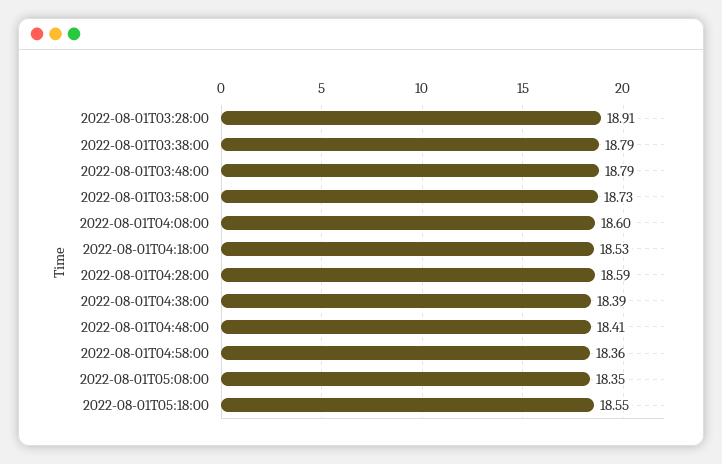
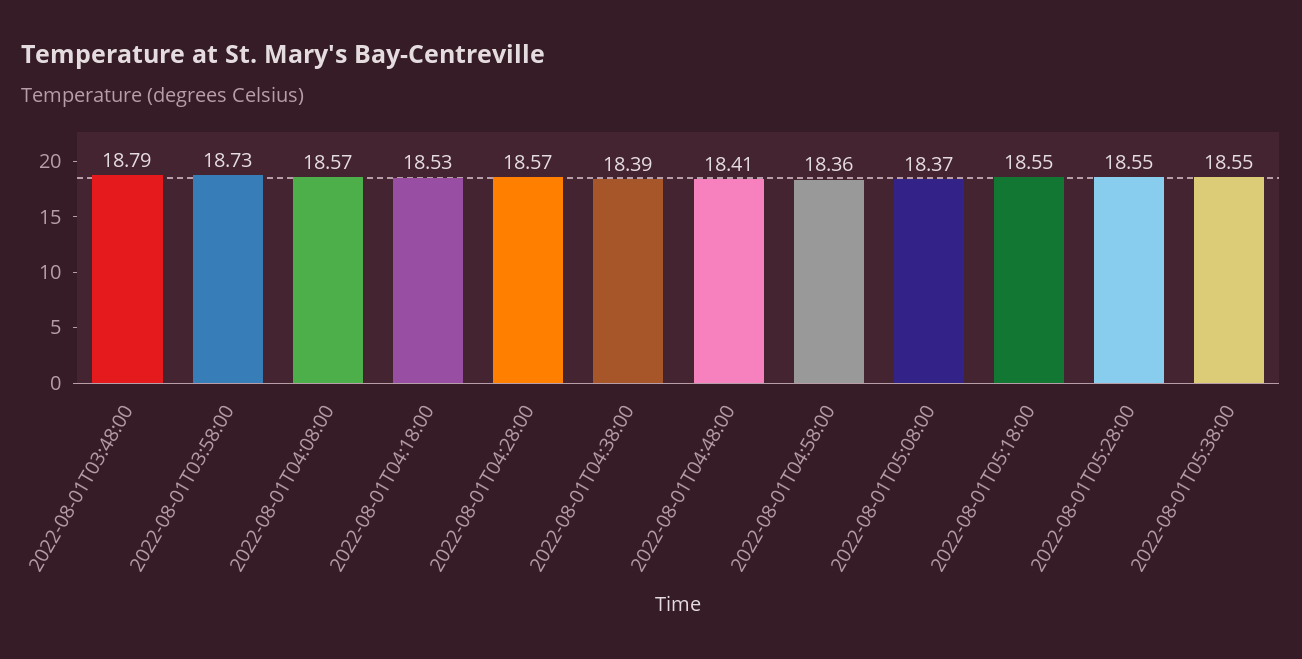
2022-08-01T03:28:00: 18.91 -> none
2022-08-01T03:38:00: 18.79 -> none
2022-08-01T04:08:00: 18.6 -> 18.57
2022-08-01T04:28:00: 18.59 -> 18.57
2022-08-01T05:08:00: 18.35 -> 18.37
2022-08-01T05:28:00: none -> 18.55
2022-08-01T05:38:00: none -> 18.55

